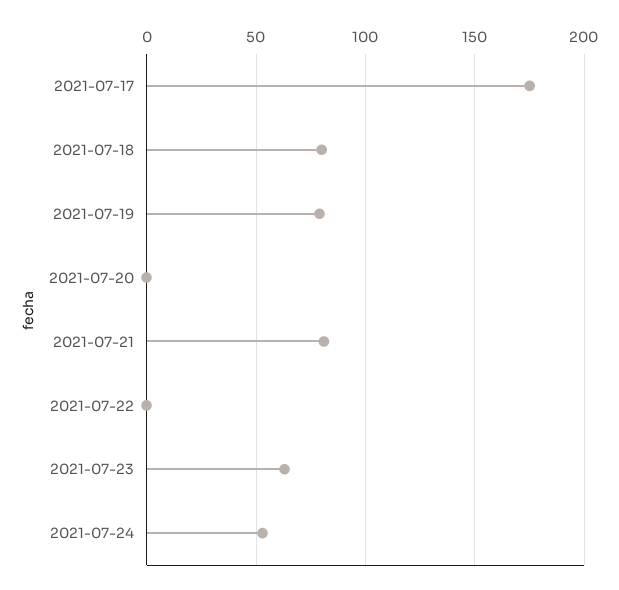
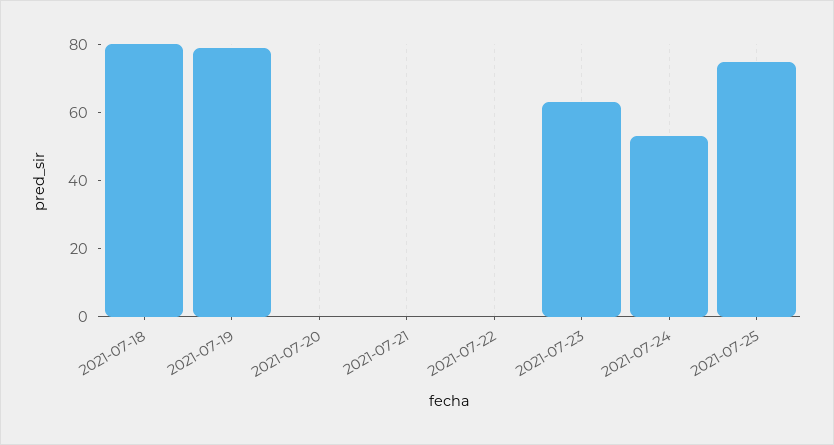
2021-07-17: 175 -> none
2021-07-21: 80 -> 0
2021-07-25: none -> 75

